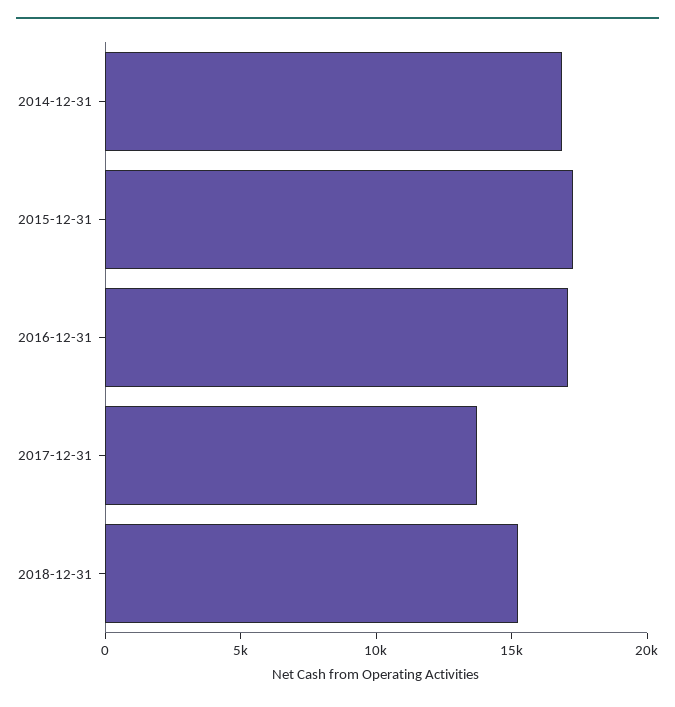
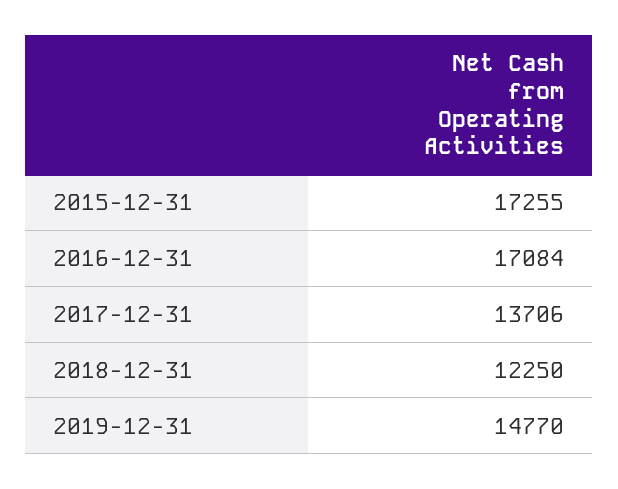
2014-12-31: 17000 -> none
2018-12-31: 15000 -> 12250
2019-12-31: none -> 14770

